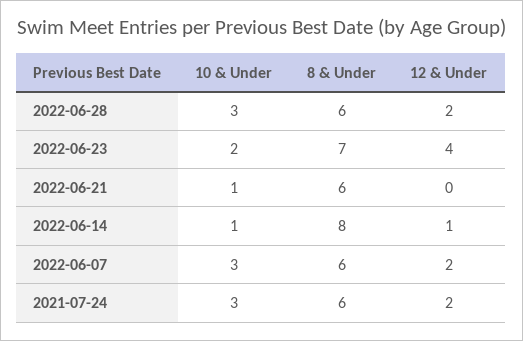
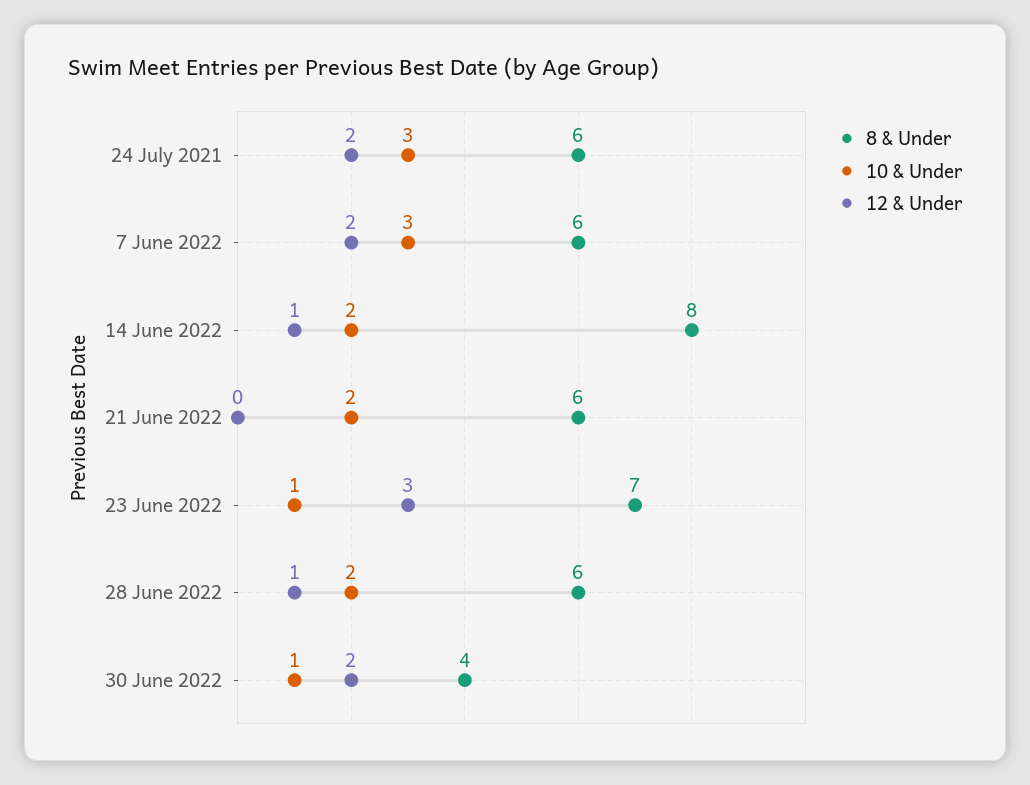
10 & Under, 2022-06-28: 3 -> 2
12 & Under, 2022-06-28: 2 -> 1
10 & Under, 2022-06-23: 2 -> 1
12 & Under, 2022-06-23: 4 -> 3
10 & Under, 2022-06-21: 1 -> 2
10 & Under, 2022-06-14: 1 -> 2
8 & Under, 30 June 2022: none -> 4
10 & Under, 30 June 2022: none -> 1
12 & Under, 30 June 2022: none -> 2

